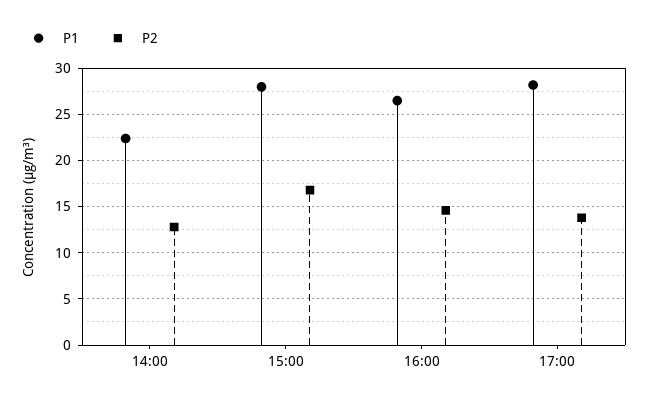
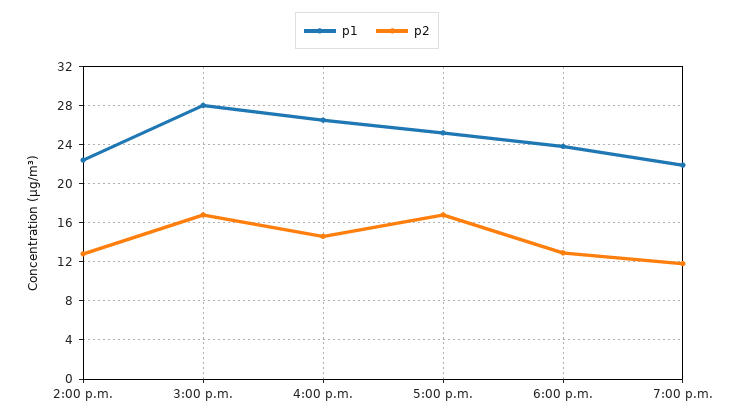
P1, 17:00: 28 -> 25
P2, 17:00: 14 -> 17
P1, 6:00 p.m.: none -> 24
P2, 6:00 p.m.: none -> 13
P1, 7:00 p.m.: none -> 22
P2, 7:00 p.m.: none -> 12

